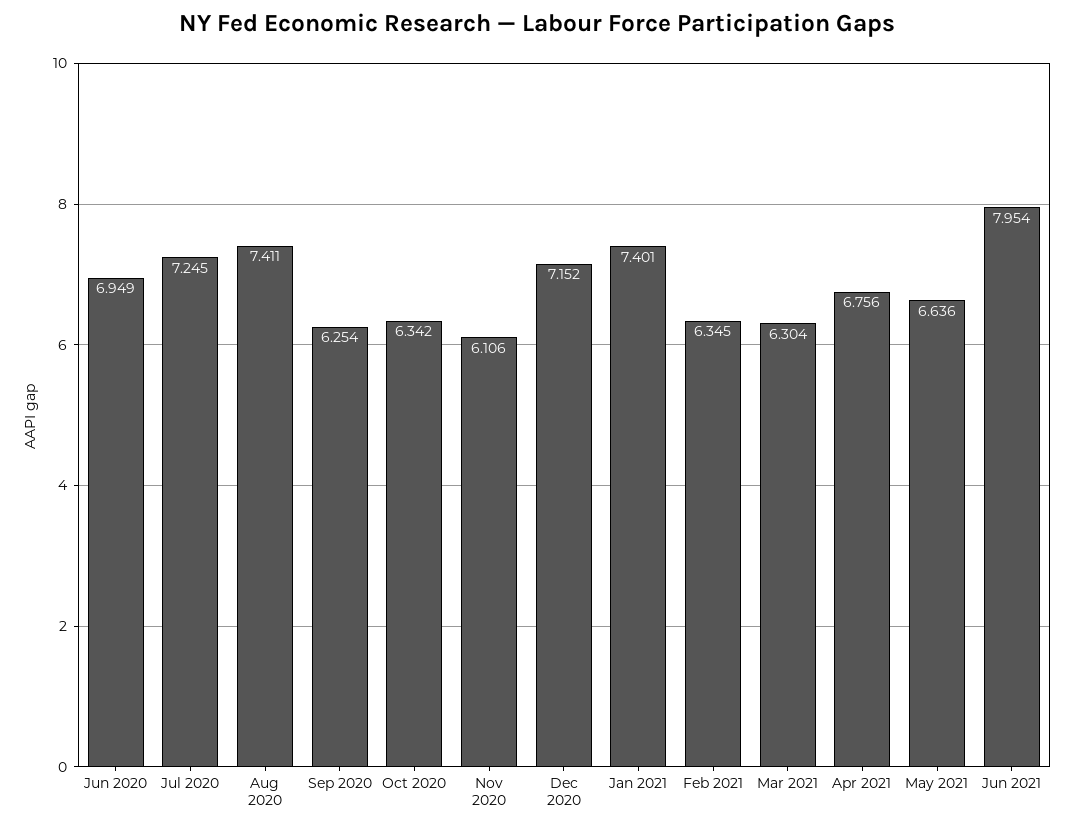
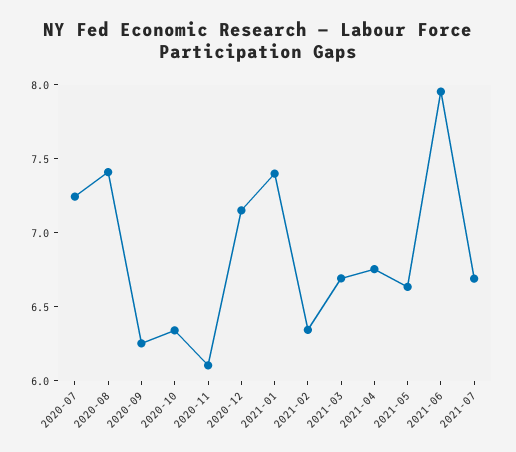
Jun 2020: 6.949 -> none
Mar 2021: 6.304 -> 6.7
2021-07: none -> 6.7

